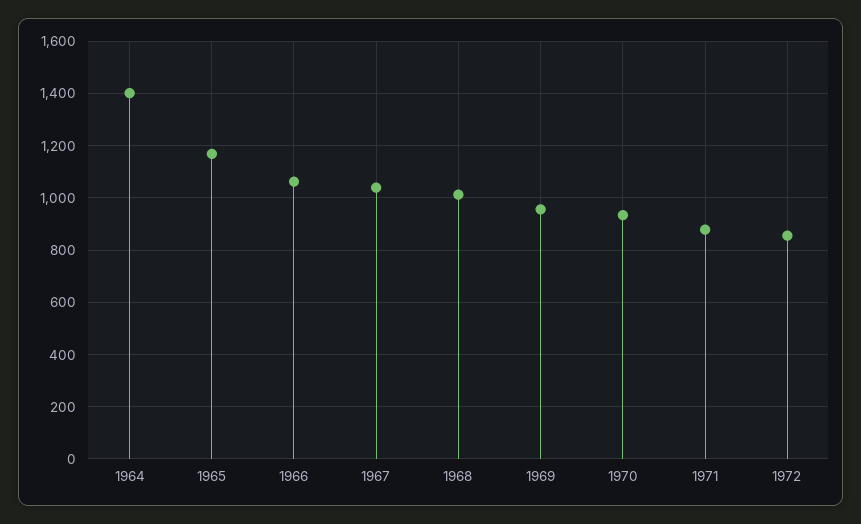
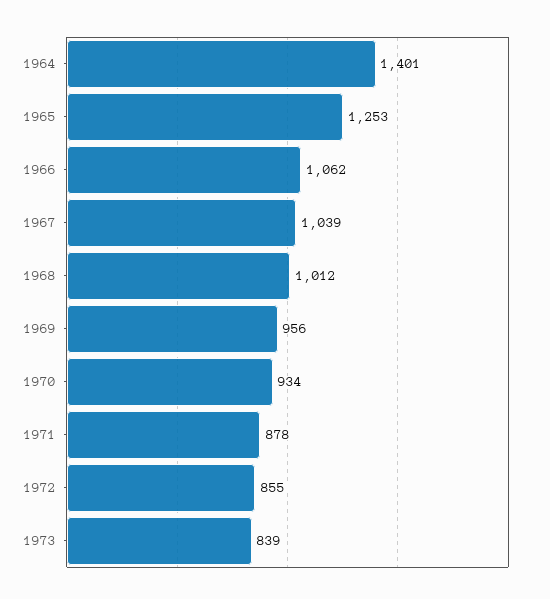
1965: 1175 -> 1253
1973: none -> 839

